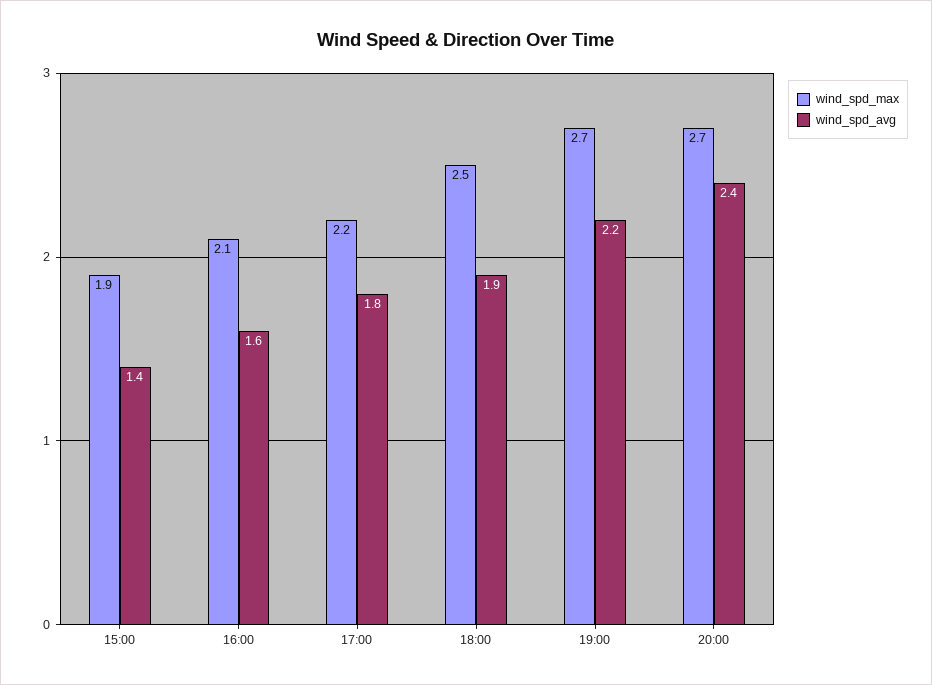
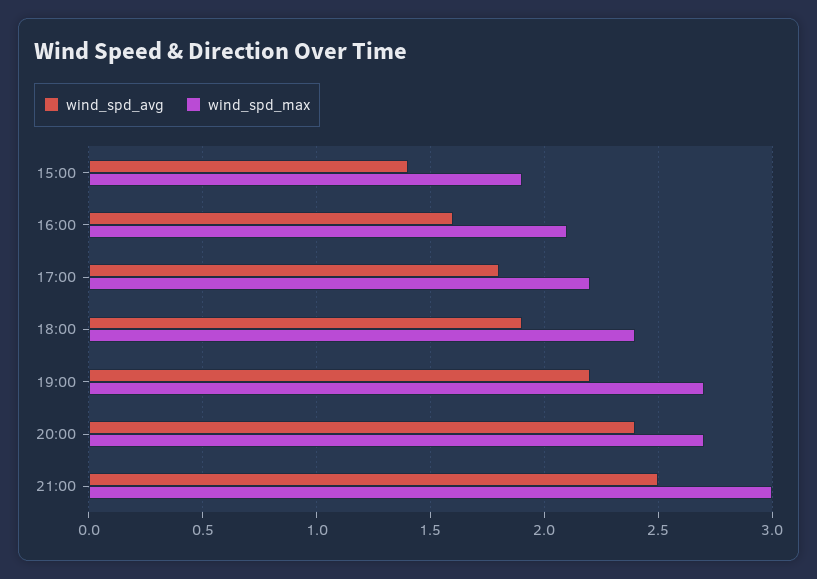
wind_spd_max, 18:00: 2.5 -> 2.4
wind_spd_avg, 21:00: none -> 2.5
wind_spd_max, 21:00: none -> 3

